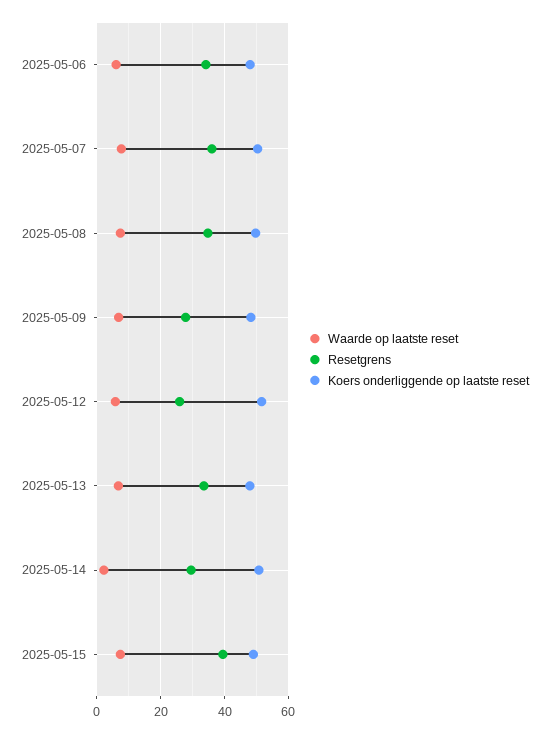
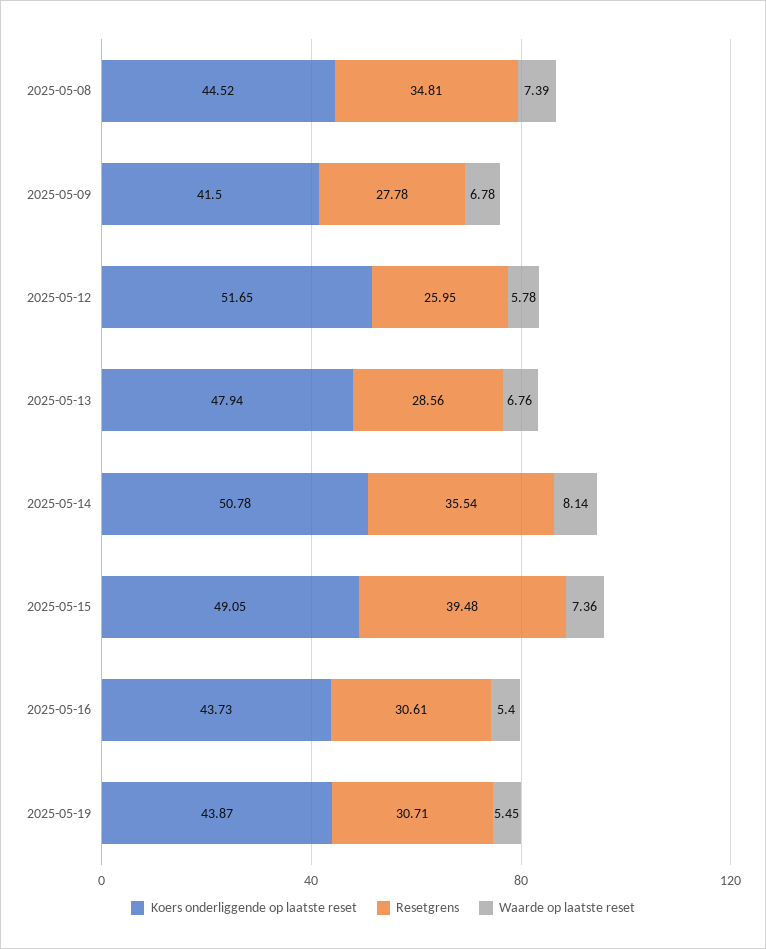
Waarde op laatste reset, 2025-05-06: 6 -> none
Resetgrens, 2025-05-06: 34 -> none
Koers onderliggende op laatste reset, 2025-05-06: 48 -> none
Waarde op laatste reset, 2025-05-07: 8 -> none
Resetgrens, 2025-05-07: 36 -> none
Koers onderliggende op laatste reset, 2025-05-07: 50 -> none
Koers onderliggende op laatste reset, 2025-05-08: 50 -> 44.52
Koers onderliggende op laatste reset, 2025-05-09: 48 -> 41.5
Resetgrens, 2025-05-13: 34 -> 28.56
Waarde op laatste reset, 2025-05-14: 2 -> 8.14
Resetgrens, 2025-05-14: 30 -> 35.54
Koers onderliggende op laatste reset, 2025-05-16: none -> 43.73
Resetgrens, 2025-05-16: none -> 30.61
Waarde op laatste reset, 2025-05-16: none -> 5.4
Koers onderliggende op laatste reset, 2025-05-19: none -> 43.87
Resetgrens, 2025-05-19: none -> 30.71
Waarde op laatste reset, 2025-05-19: none -> 5.45

